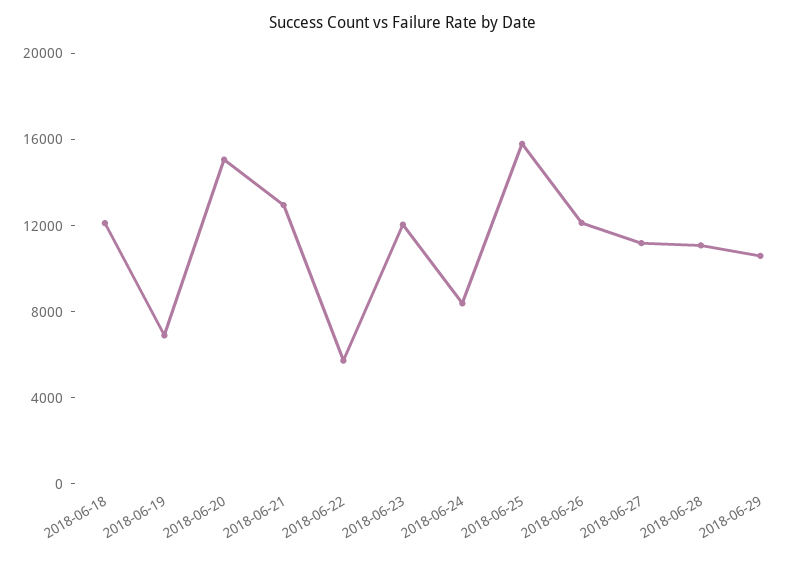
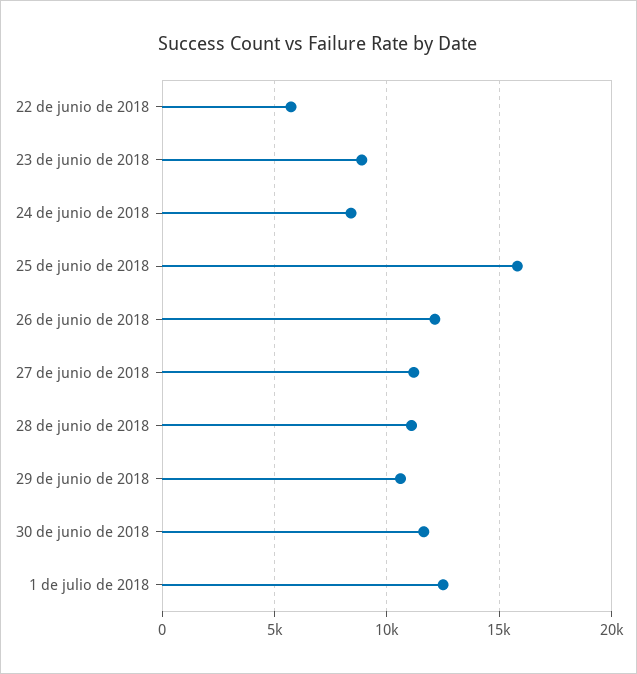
2018-06-18: 12000 -> none
2018-06-19: 7000 -> none
2018-06-20: 15000 -> none
2018-06-21: 13000 -> none
2018-06-23: 12000 -> 9000
30 de junio de 2018: none -> 11500
1 de julio de 2018: none -> 12500

